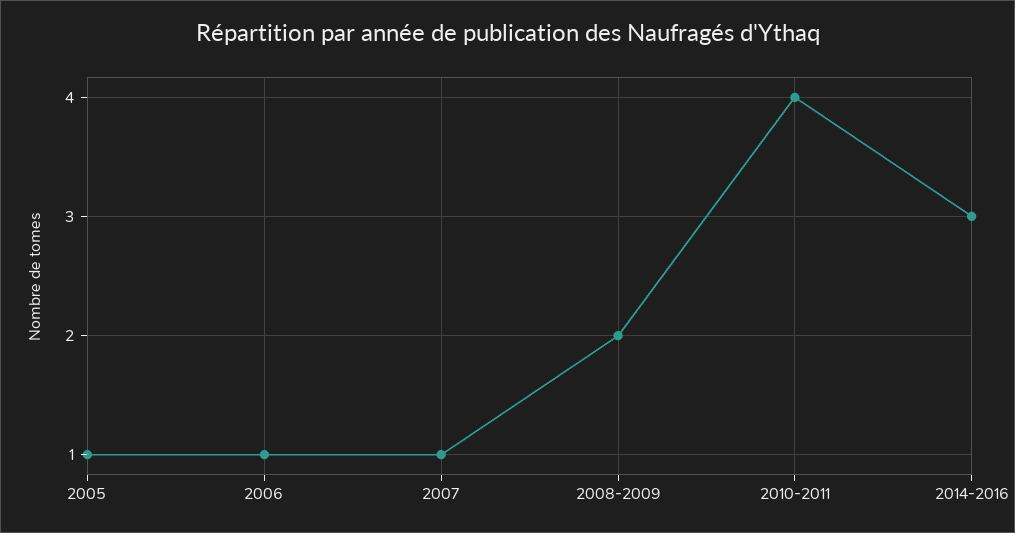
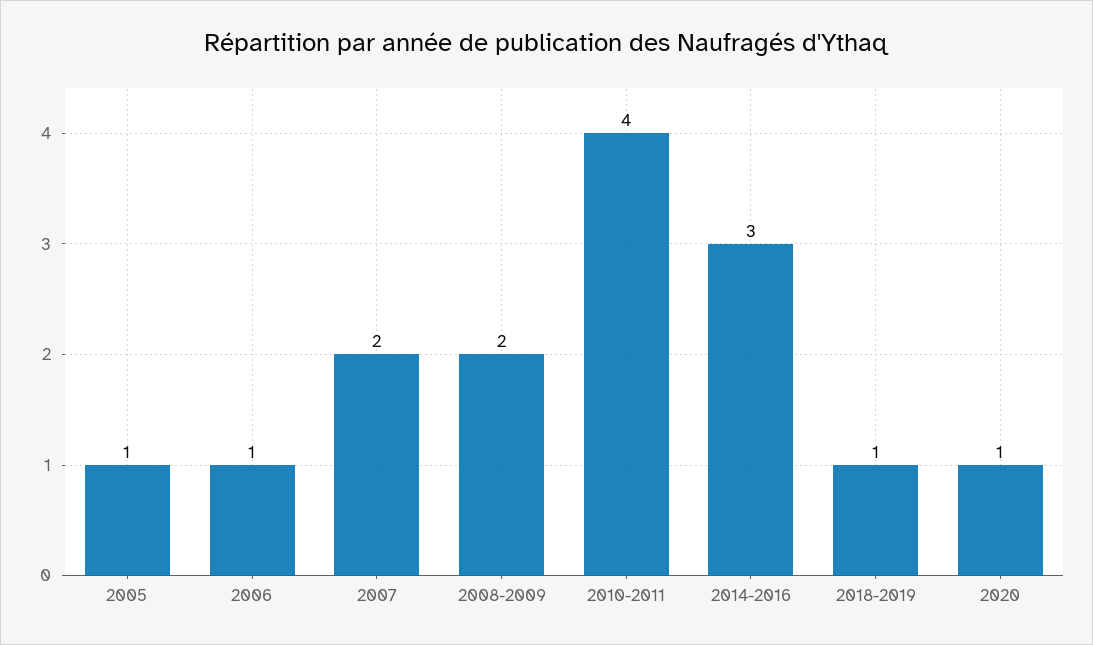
2007: 1 -> 2
2018-2019: none -> 1
2020: none -> 1

